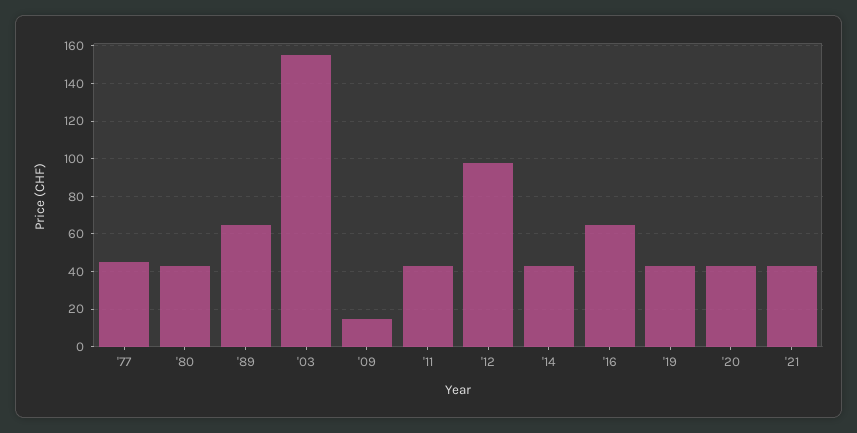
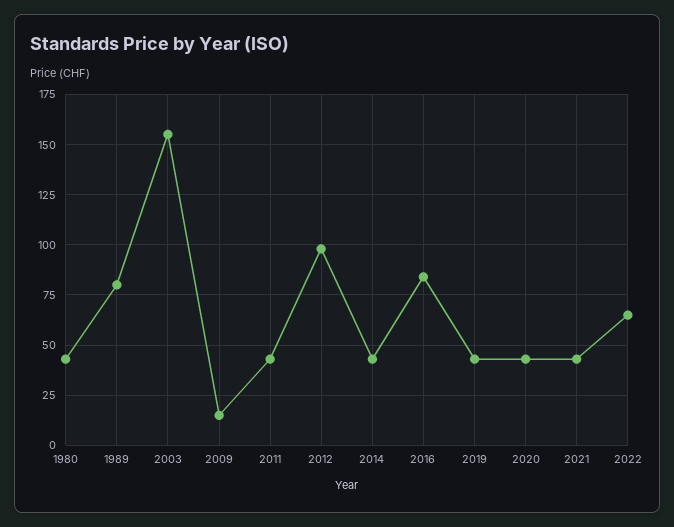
'77: 45 -> none
'89: 65 -> 80
'16: 65 -> 85
2022: none -> 65

